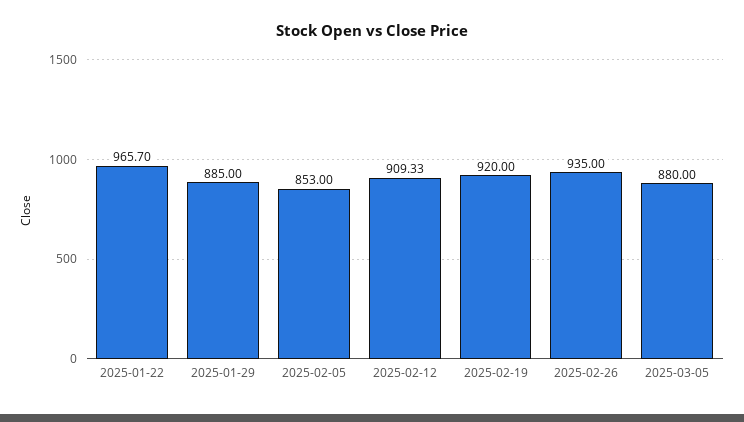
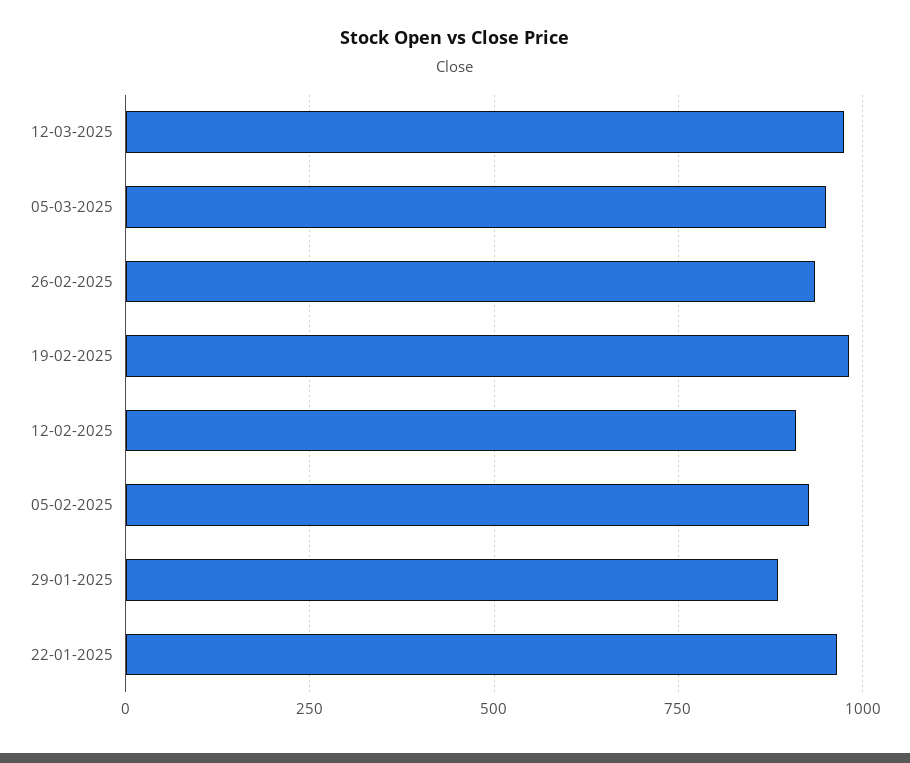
2025-02-05: 853 -> 925
2025-02-19: 920 -> 975
2025-03-05: 880 -> 950
12-03-2025: none -> 975

